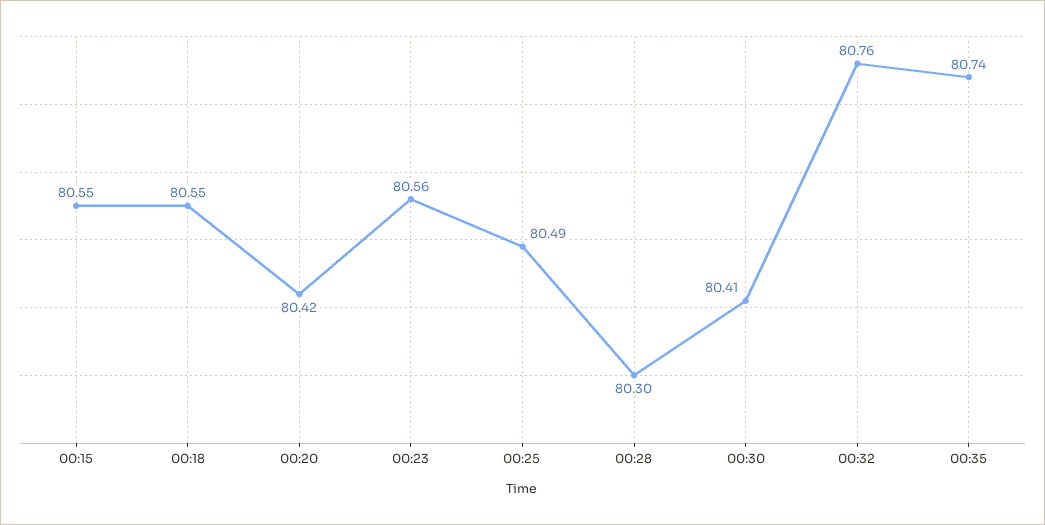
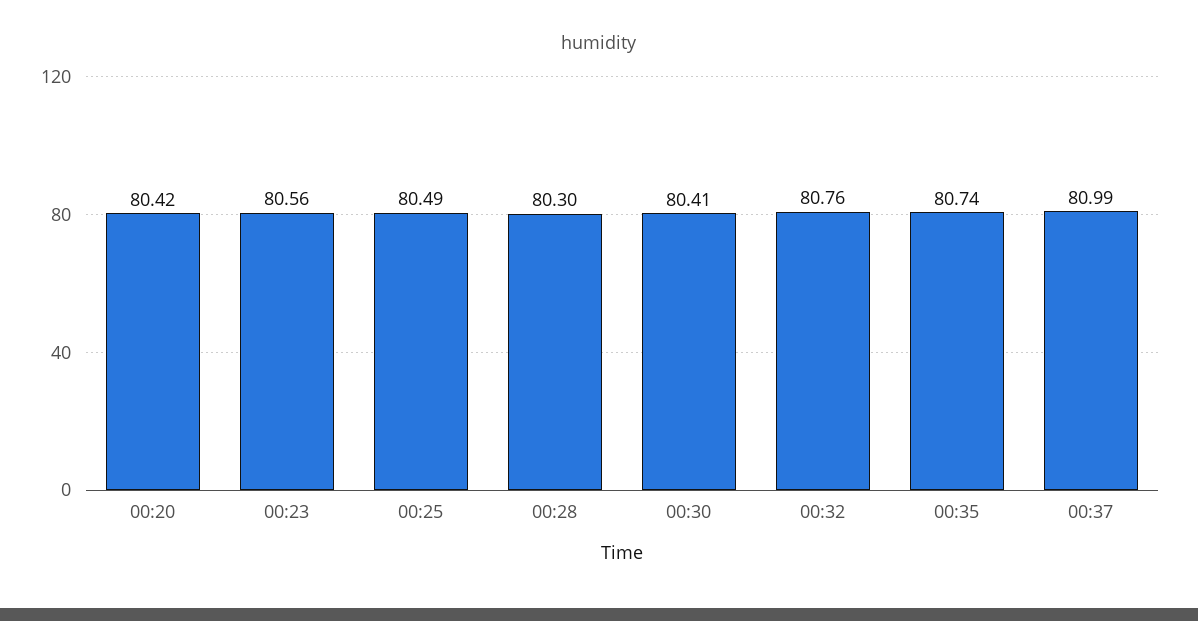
00:15: 80.55 -> none
00:18: 80.55 -> none
00:37: none -> 80.99

